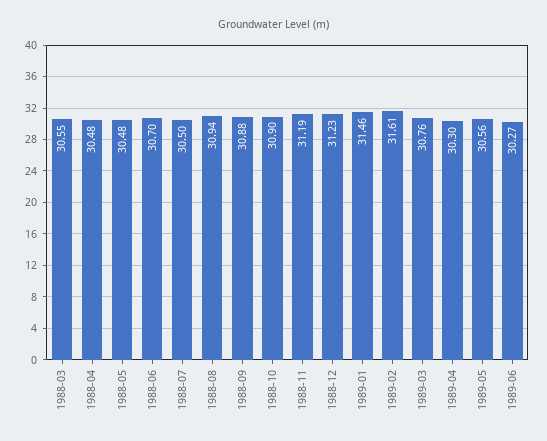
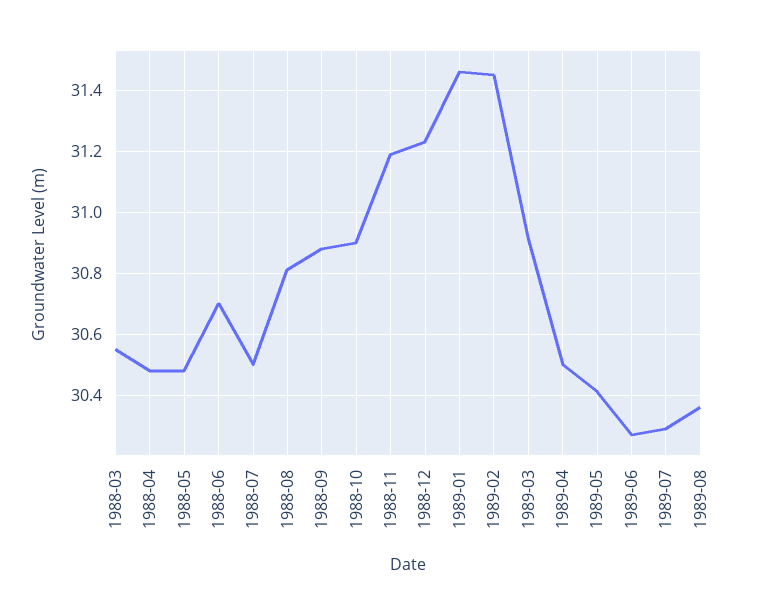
1988-08: 30.94 -> 30.8
1989-02: 31.61 -> 31.45
1989-03: 30.76 -> 30.9
1989-04: 30.3 -> 30.5
1989-05: 30.56 -> 30.4
1989-07: none -> 30.3
1989-08: none -> 30.35

